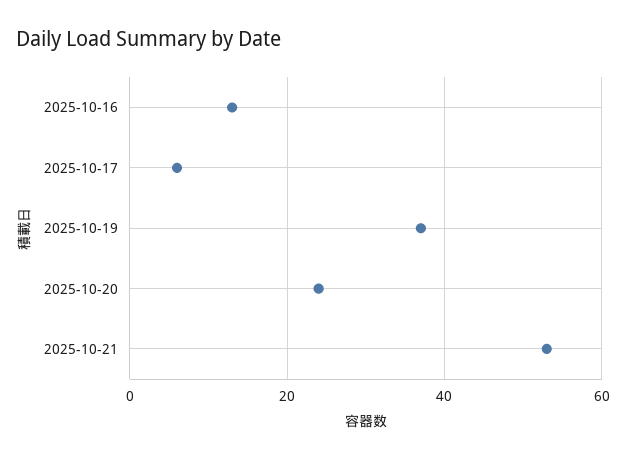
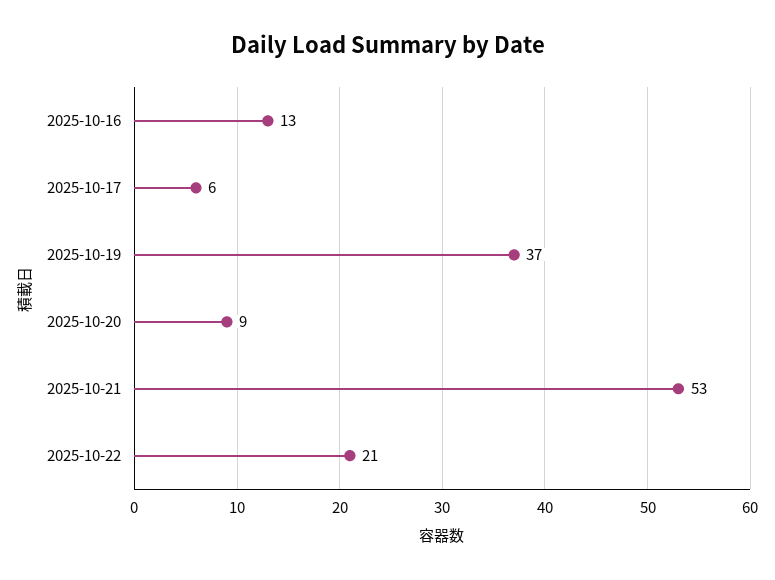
2025-10-20: 25 -> 9
2025-10-22: none -> 21

